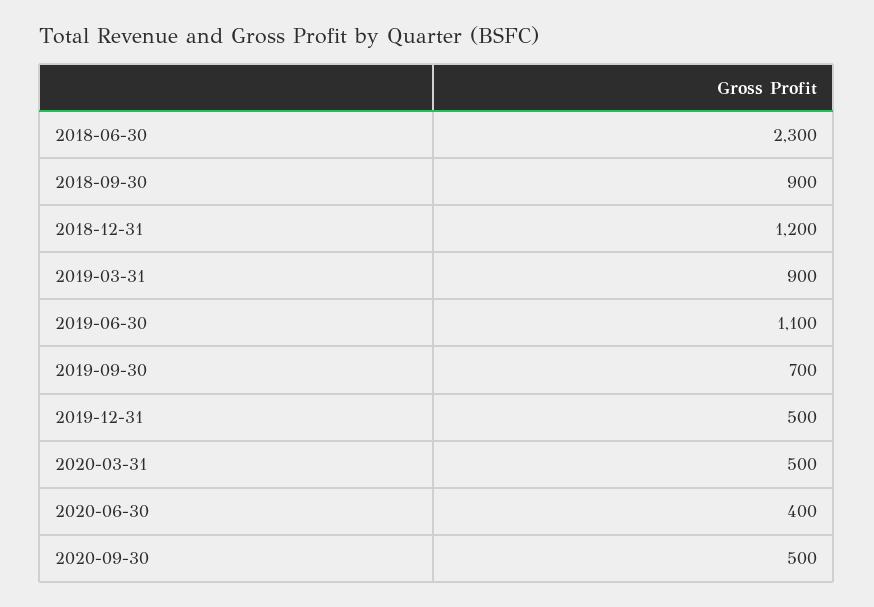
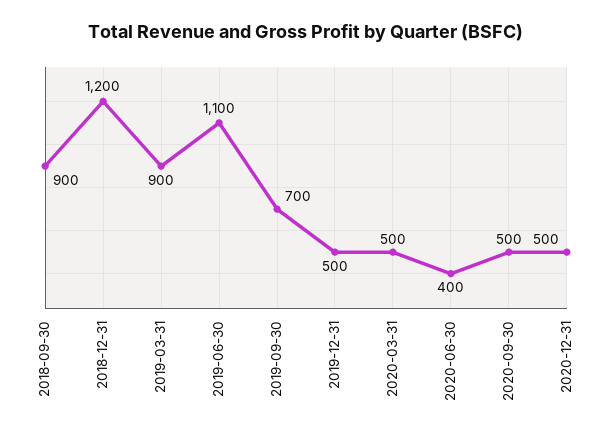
2018-06-30: 2300 -> none
2020-12-31: none -> 500

